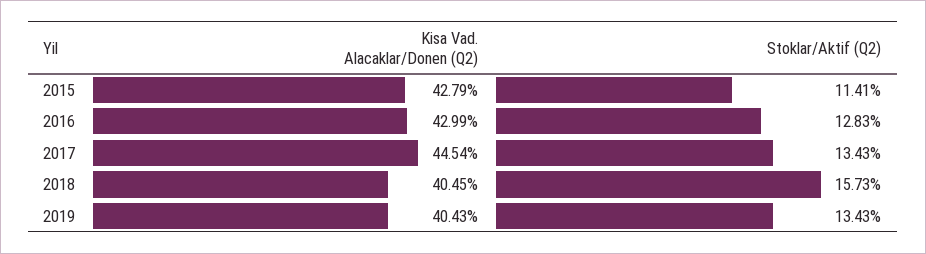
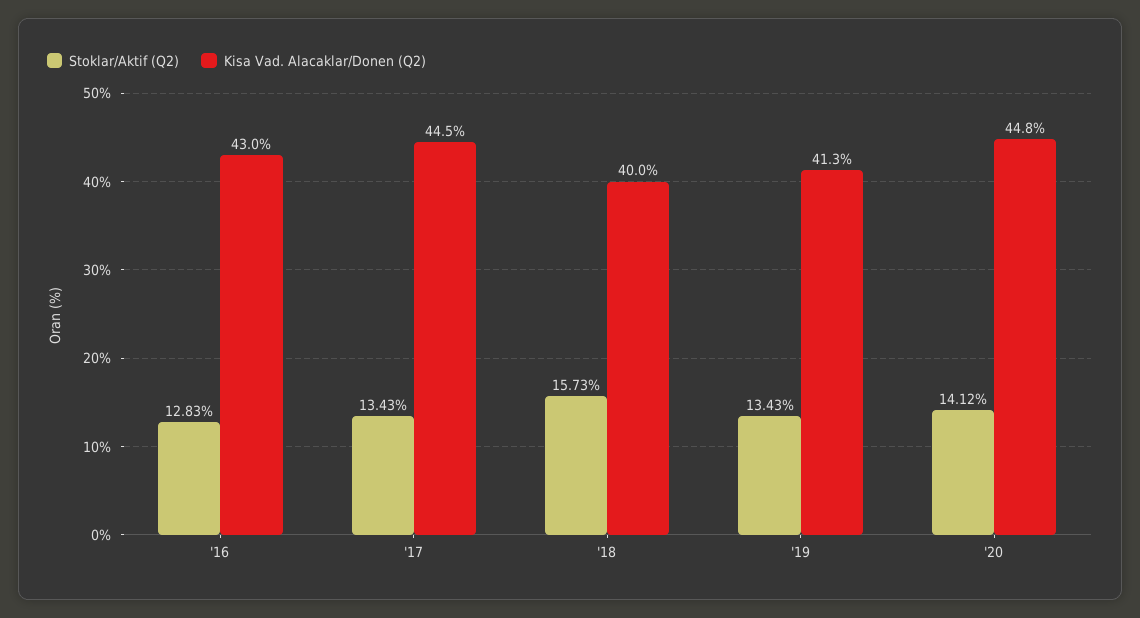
Kisa Vad. Alacaklar/Donen (Q2), 2015: 42.79 -> none
Stoklar/Aktif (Q2), 2015: 11.41 -> none
Kisa Vad. Alacaklar/Donen (Q2), 2018: 40.45 -> 40
Kisa Vad. Alacaklar/Donen (Q2), 2019: 40.43 -> 41.3
Stoklar/Aktif (Q2), '20: none -> 14.12
Kisa Vad. Alacaklar/Donen (Q2), '20: none -> 44.8

